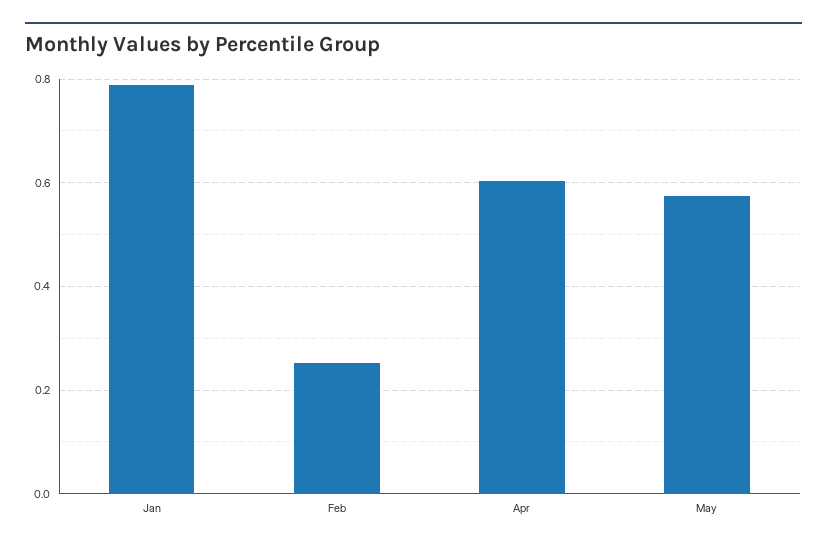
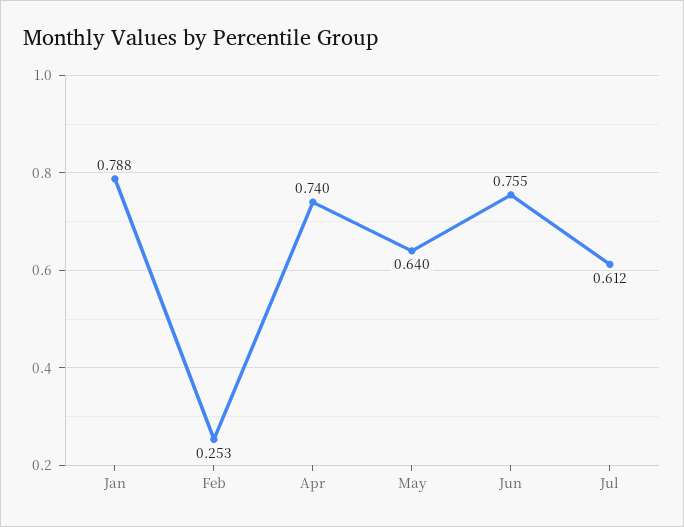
Apr: 0.6 -> 0.74
May: 0.58 -> 0.64
Jun: none -> 0.755
Jul: none -> 0.612

